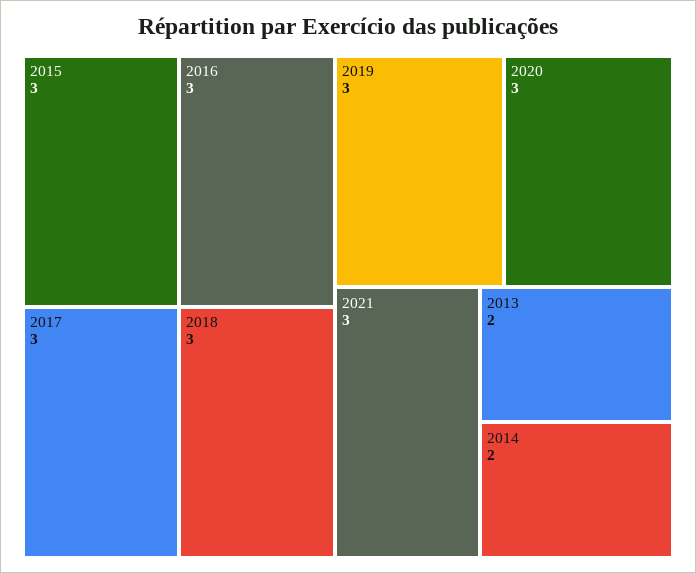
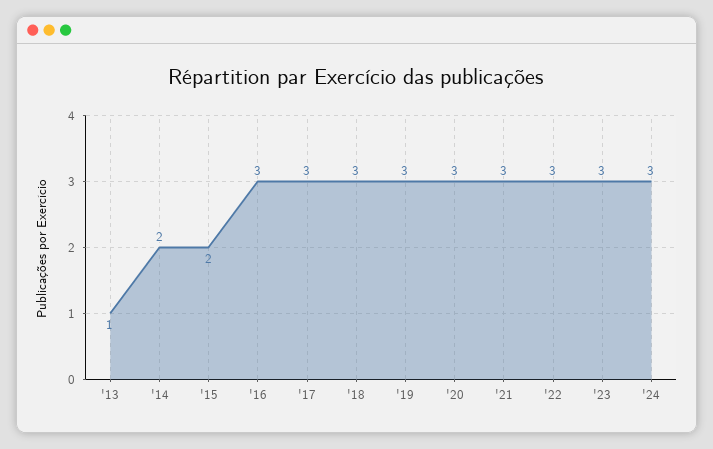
2015: 3 -> 2
2013: 2 -> 1
'22: none -> 3
'23: none -> 3
'24: none -> 3

